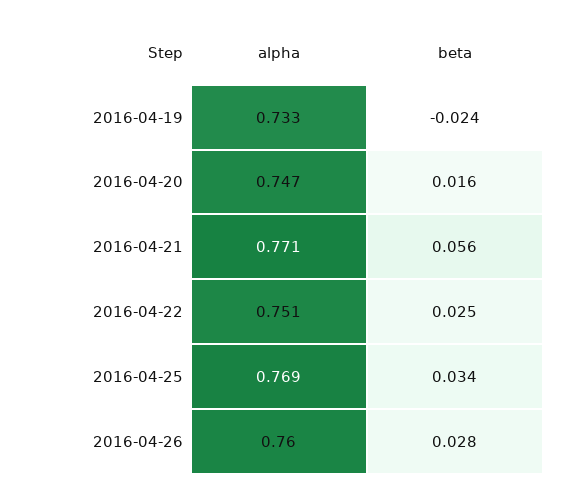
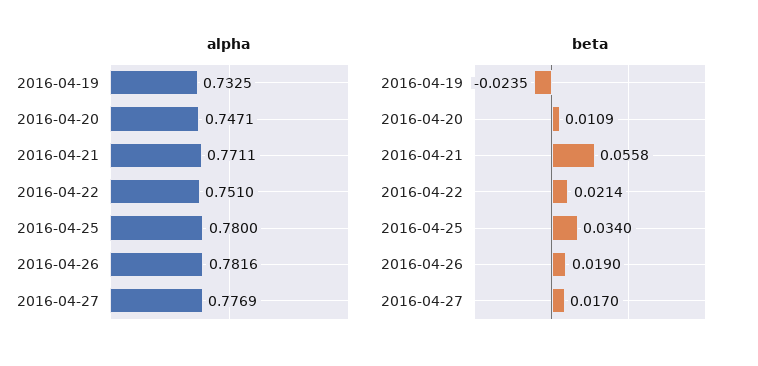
beta, 2016-04-20: 0.016 -> 0.0109
beta, 2016-04-22: 0.025 -> 0.0214
alpha, 2016-04-25: 0.769 -> 0.78
alpha, 2016-04-26: 0.76 -> 0.7816
beta, 2016-04-26: 0.028 -> 0.019
alpha, 2016-04-27: none -> 0.7769
beta, 2016-04-27: none -> 0.017

